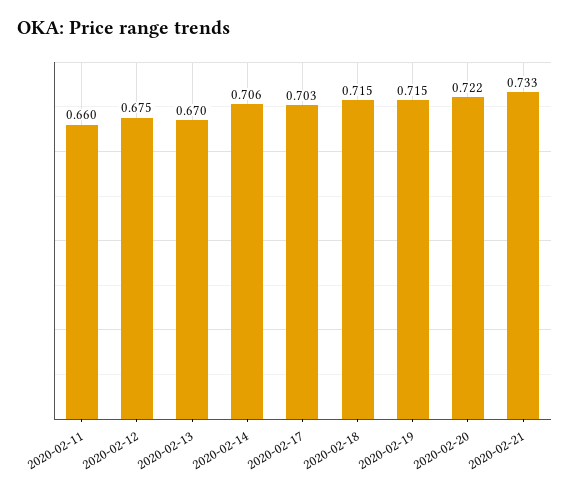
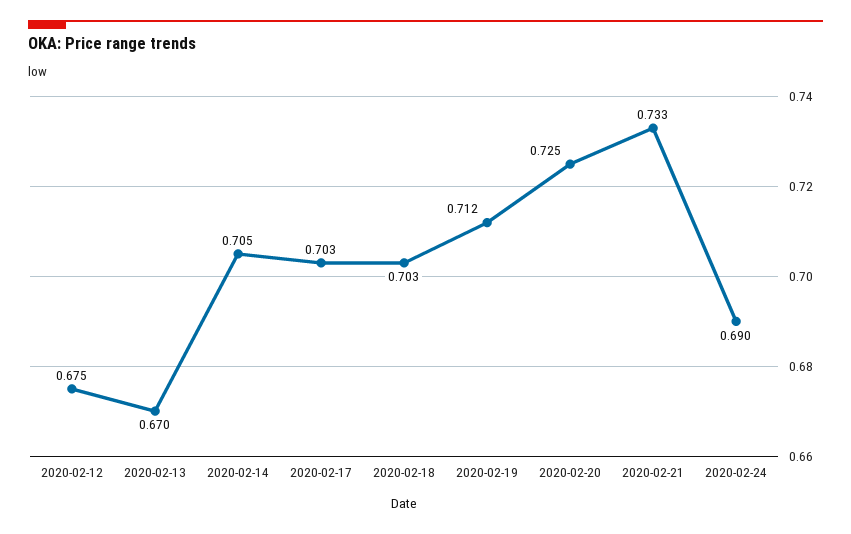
2020-02-11: 0.66 -> none
2020-02-14: 0.706 -> 0.705
2020-02-18: 0.715 -> 0.703
2020-02-19: 0.715 -> 0.712
2020-02-20: 0.722 -> 0.725
2020-02-24: none -> 0.69

